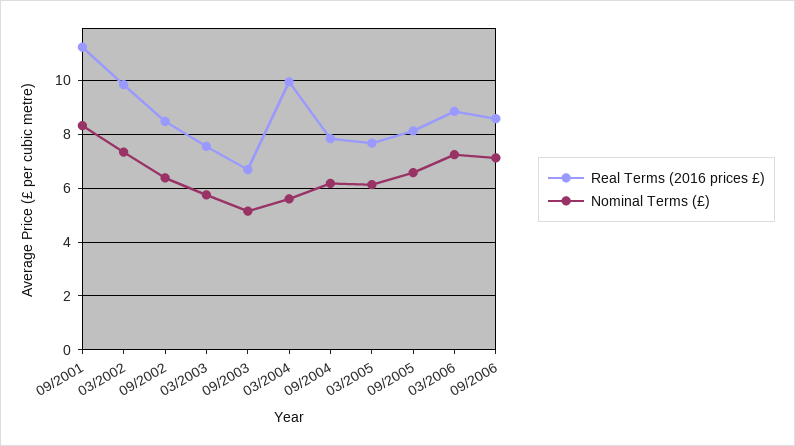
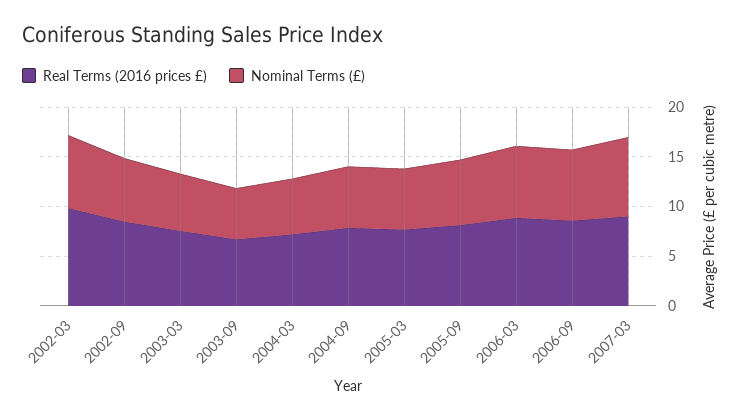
Real Terms (2016 prices £), 09/2001: 11.25 -> none
Nominal Terms (£), 09/2001: 8.25 -> none
Real Terms (2016 prices £), 03/2004: 10 -> 7
Real Terms (2016 prices £), 2007-03: none -> 9
Nominal Terms (£), 2007-03: none -> 8

